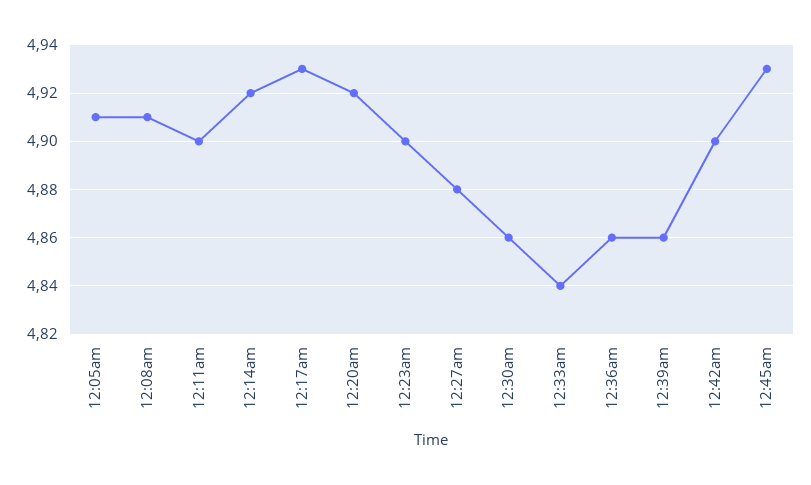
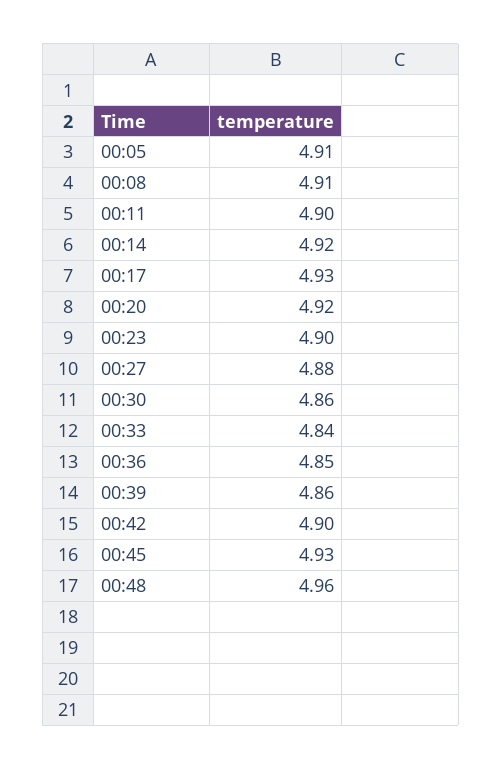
12:36am: 4.86 -> 4.85
00:48: none -> 4.96

